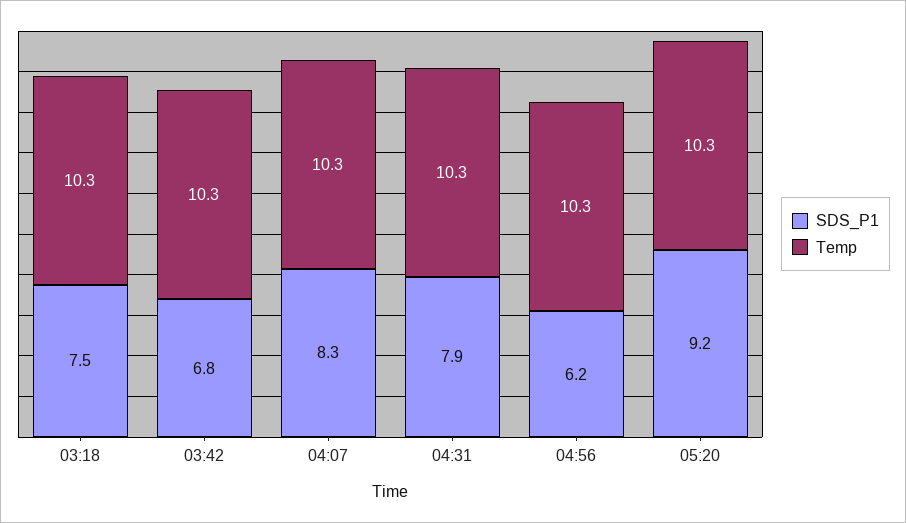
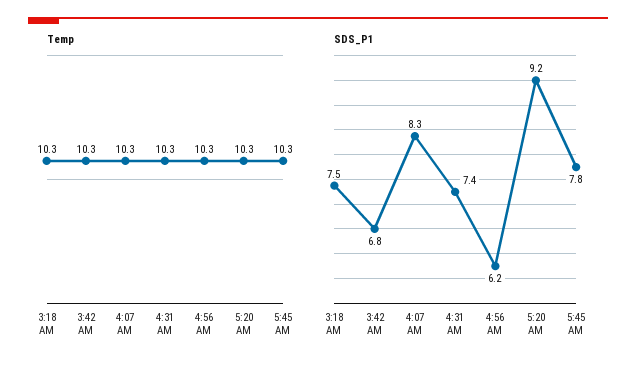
SDS_P1, 04:31: 7.9 -> 7.4
Temp, 5:45 AM: none -> 10.3
SDS_P1, 5:45 AM: none -> 7.8

